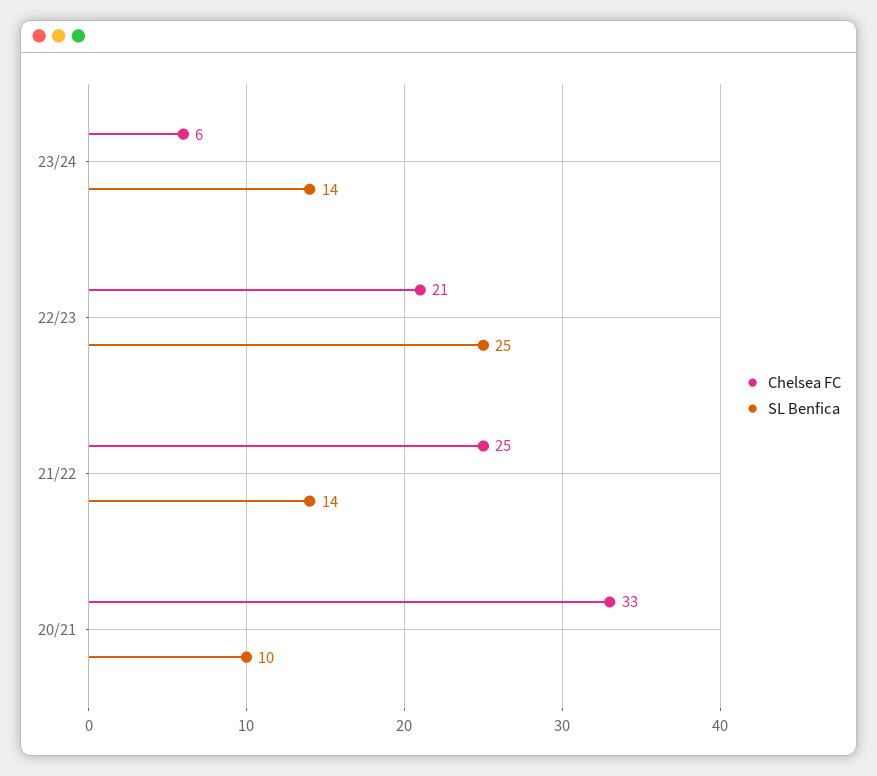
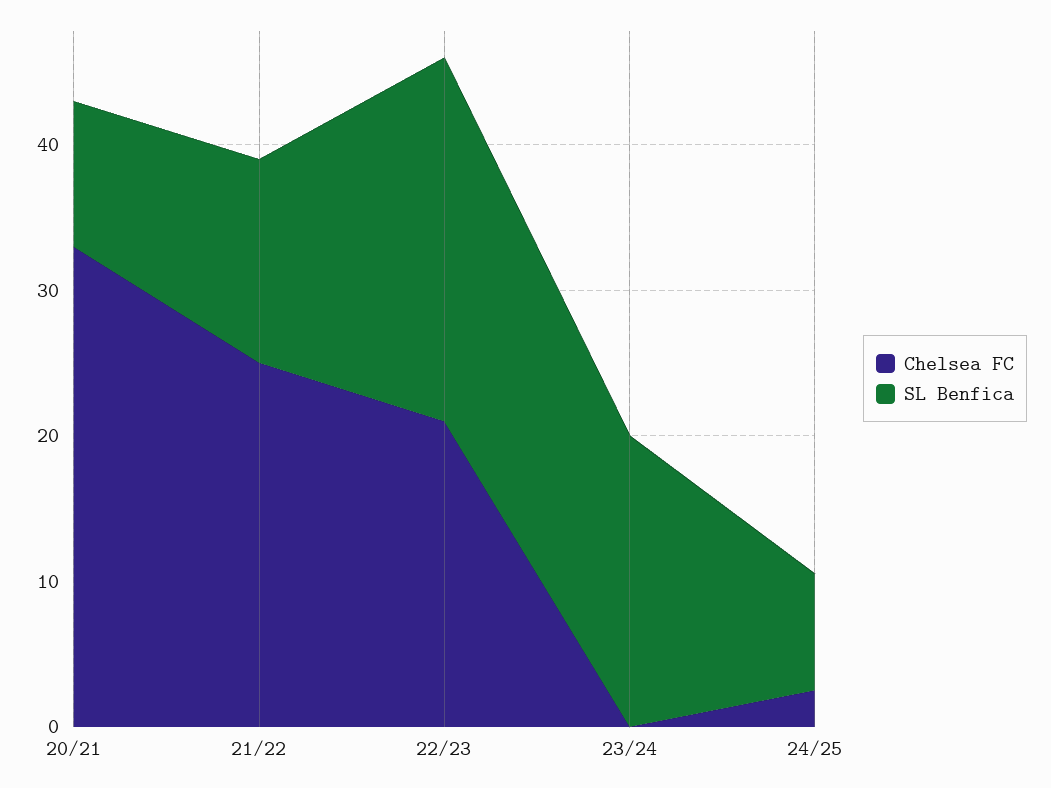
Chelsea FC, 23/24: 6 -> 0
SL Benfica, 23/24: 14 -> 20
Chelsea FC, 24/25: none -> 2
SL Benfica, 24/25: none -> 8

